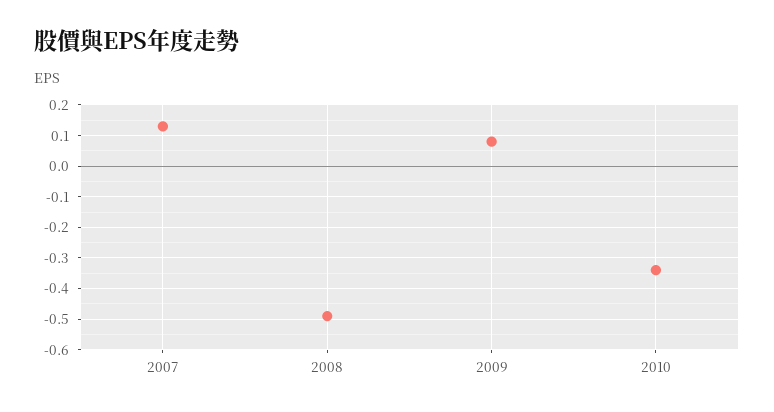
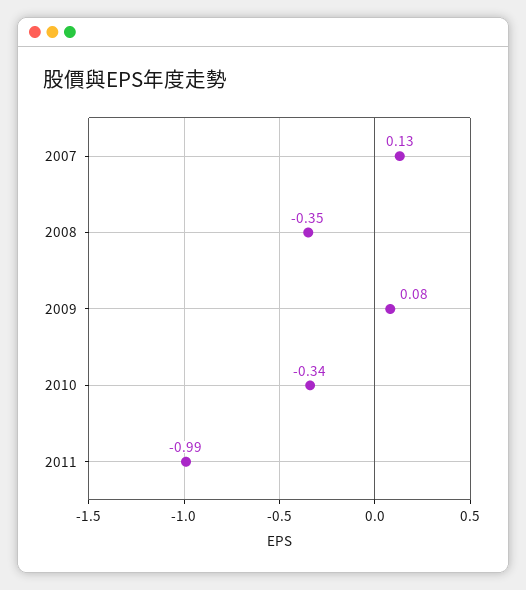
2008: -0.5 -> -0.35
2011: none -> -0.99

